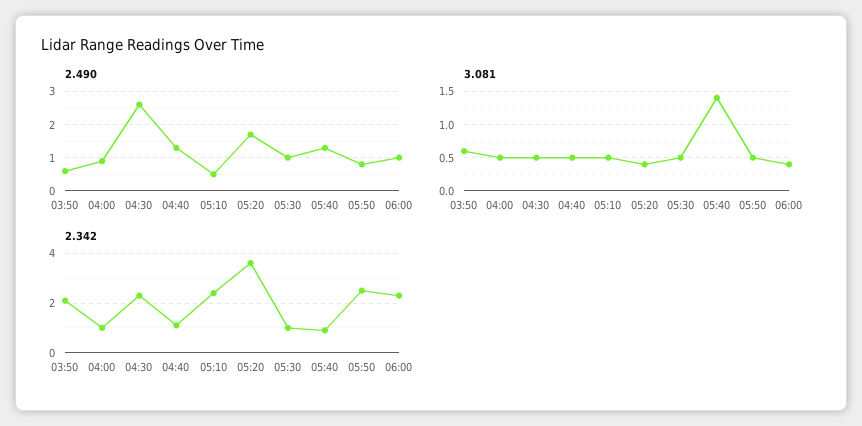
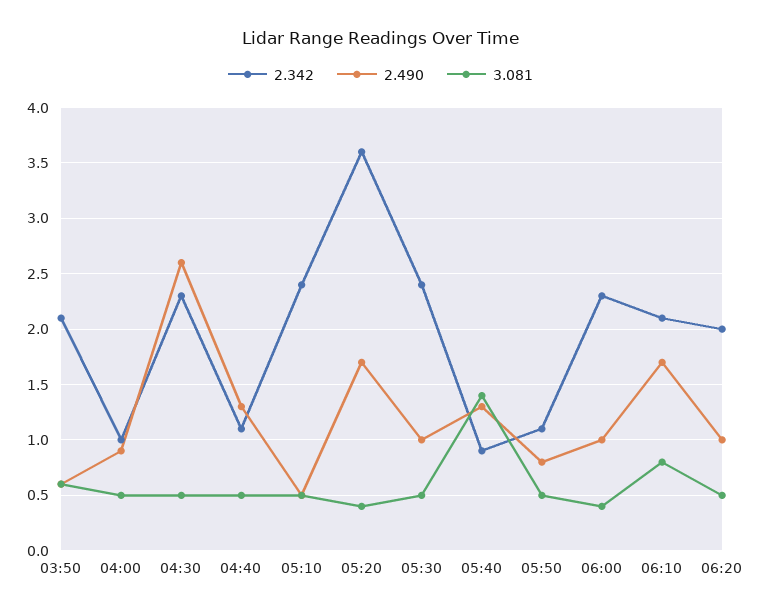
2.342, 05:30: 1 -> 2.4
2.342, 05:50: 2.5 -> 1.1
2.342, 06:10: none -> 2.1
2.490, 06:10: none -> 1.7
3.081, 06:10: none -> 0.8
2.342, 06:20: none -> 2
2.490, 06:20: none -> 1
3.081, 06:20: none -> 0.5

